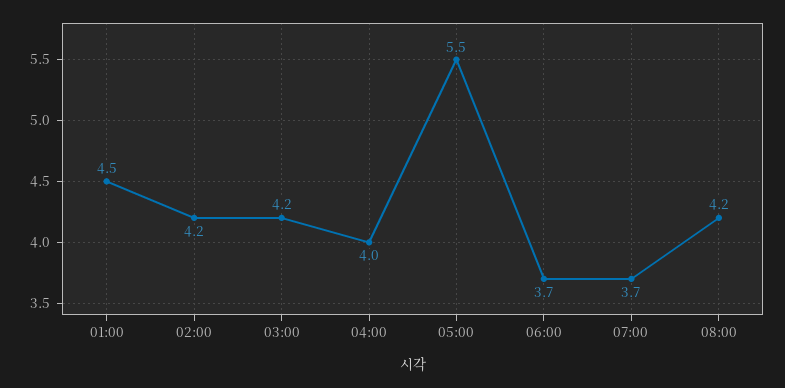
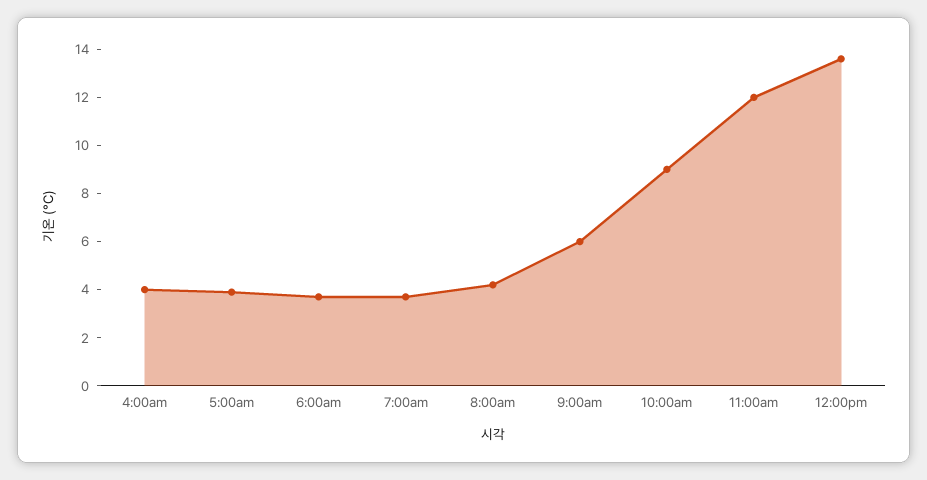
01:00: 4.5 -> none
02:00: 4.2 -> none
03:00: 4.2 -> none
05:00: 5.5 -> 4
9:00am: none -> 6
10:00am: none -> 9
11:00am: none -> 12
12:00pm: none -> 13.5

